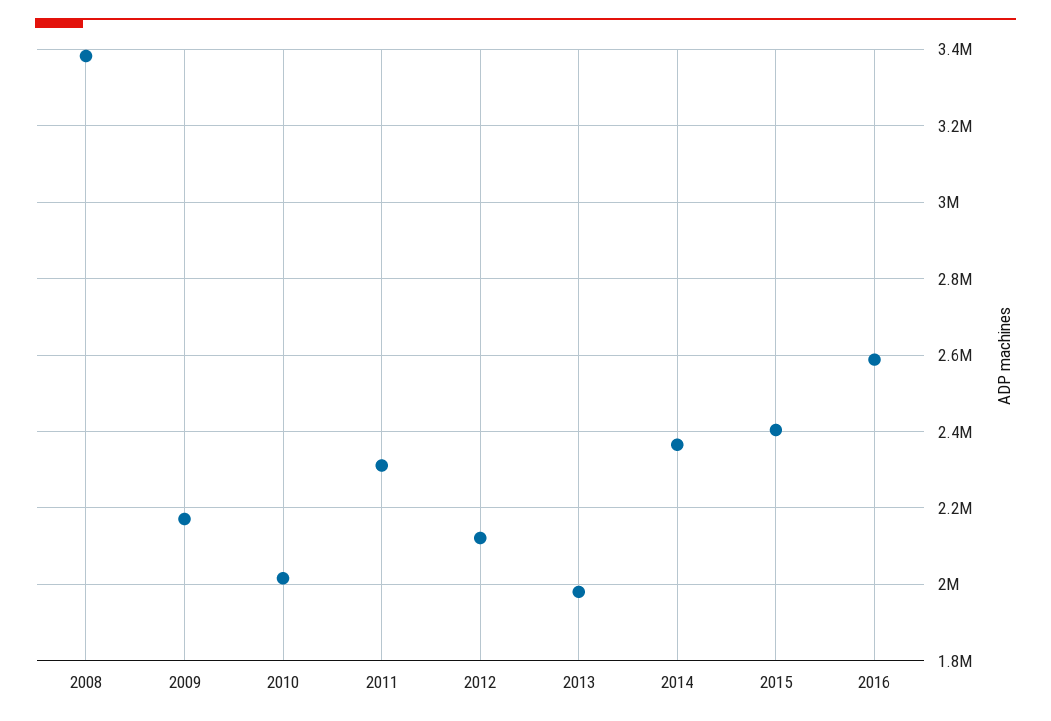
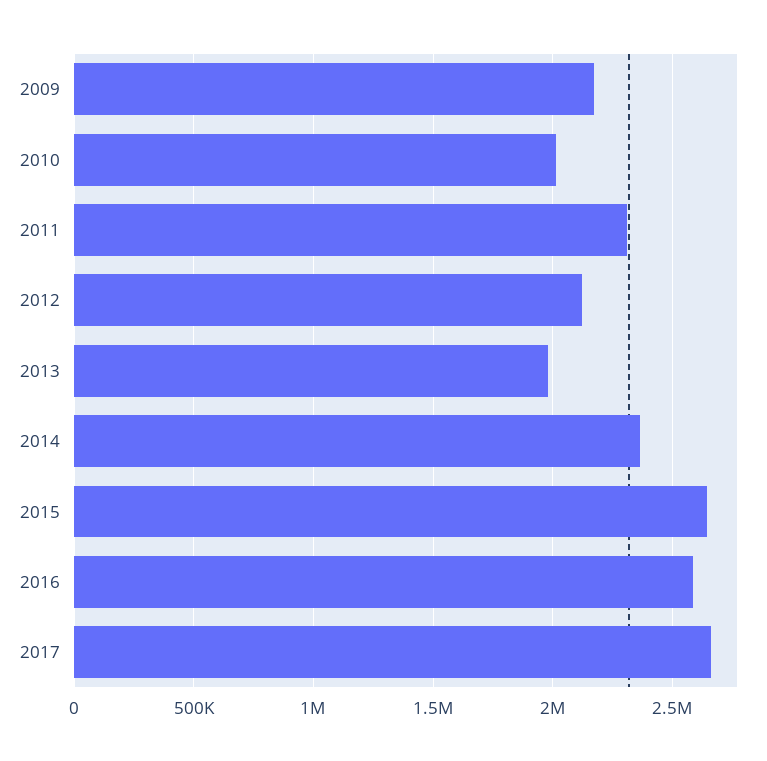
2008: 3380000 -> none
2015: 2400000 -> 2650000
2017: none -> 2650000

